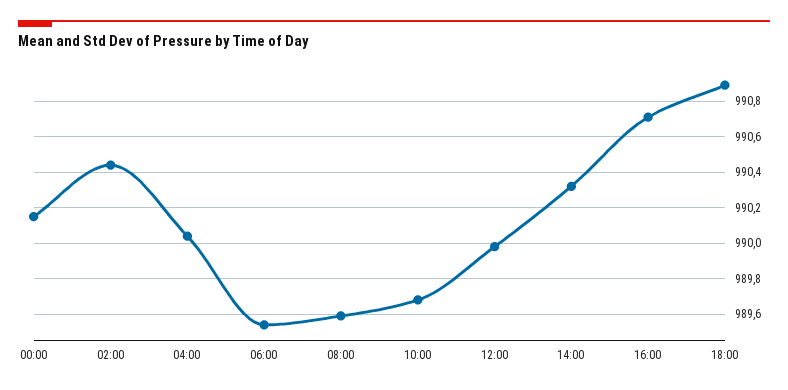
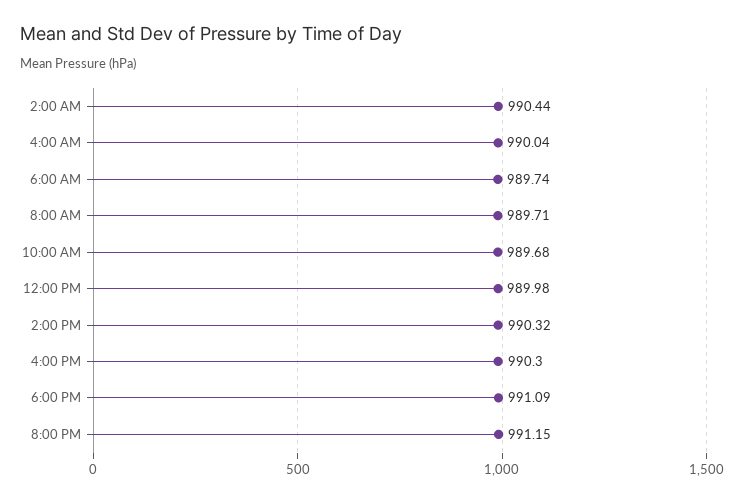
00:00: 990.15 -> none
06:00: 989.55 -> 989.74
08:00: 989.6 -> 989.71
16:00: 990.7 -> 990.3
18:00: 990.9 -> 991.09
8:00 PM: none -> 991.15

